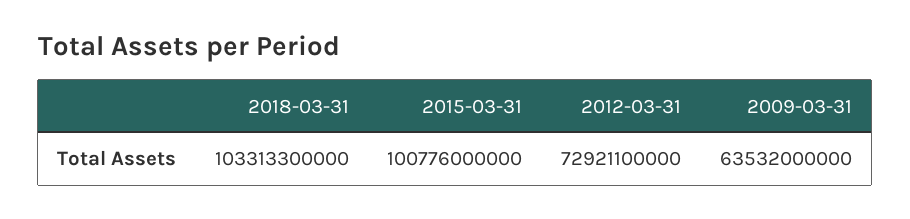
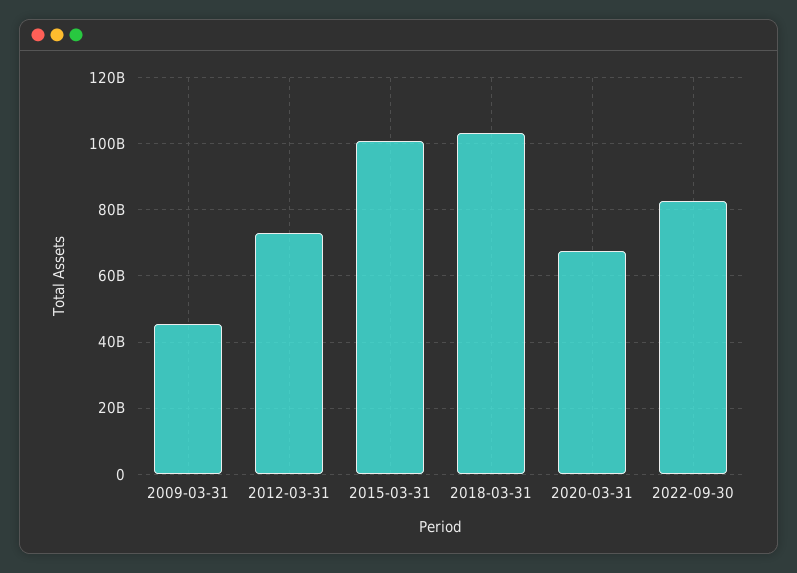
2009-03-31: 63532000000 -> 46000000000
2020-03-31: none -> 68000000000
2022-09-30: none -> 82000000000

